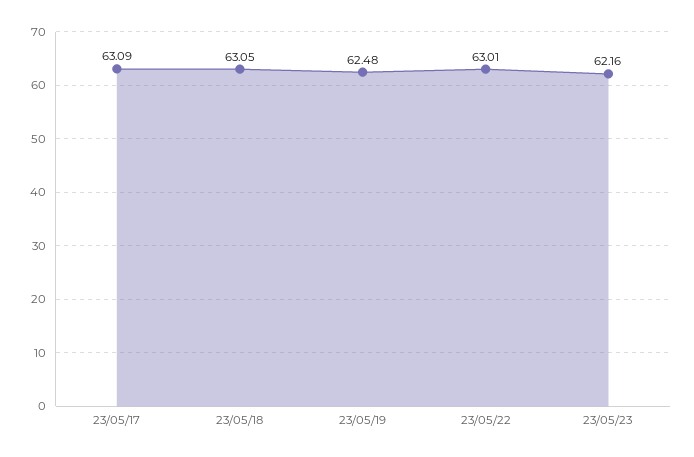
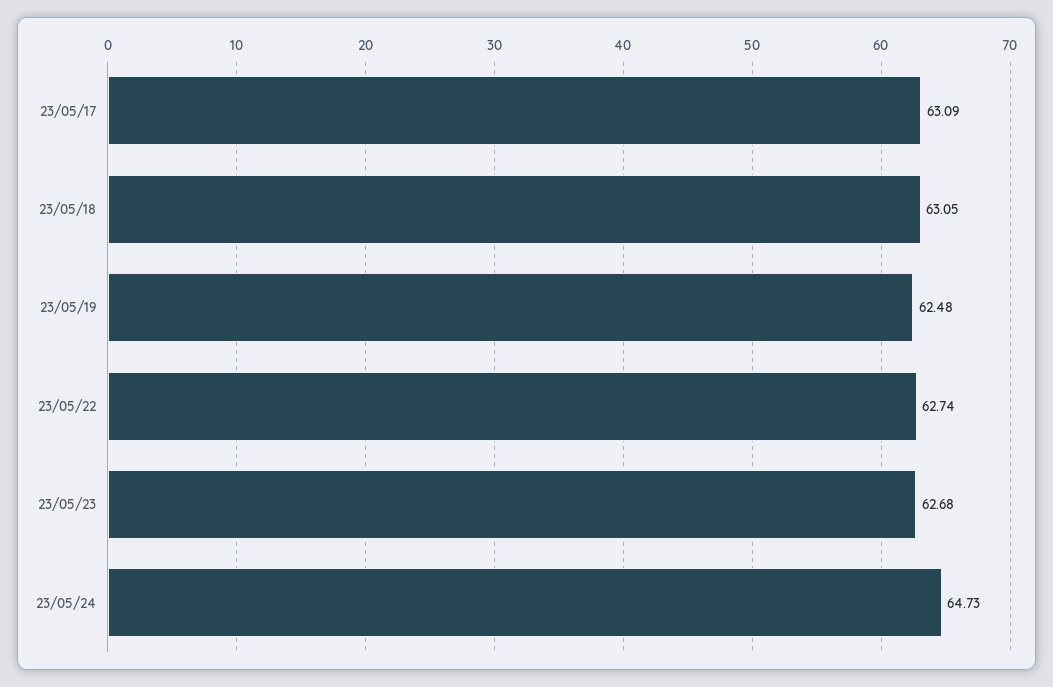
23/05/22: 63.01 -> 62.74
23/05/23: 62.16 -> 62.68
23/05/24: none -> 64.73

